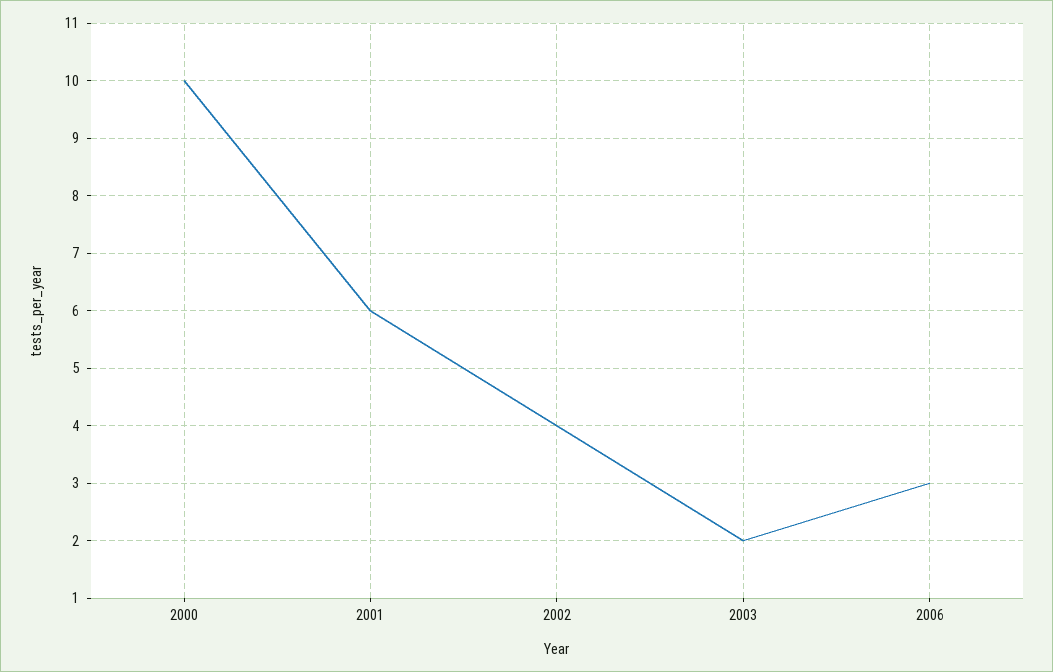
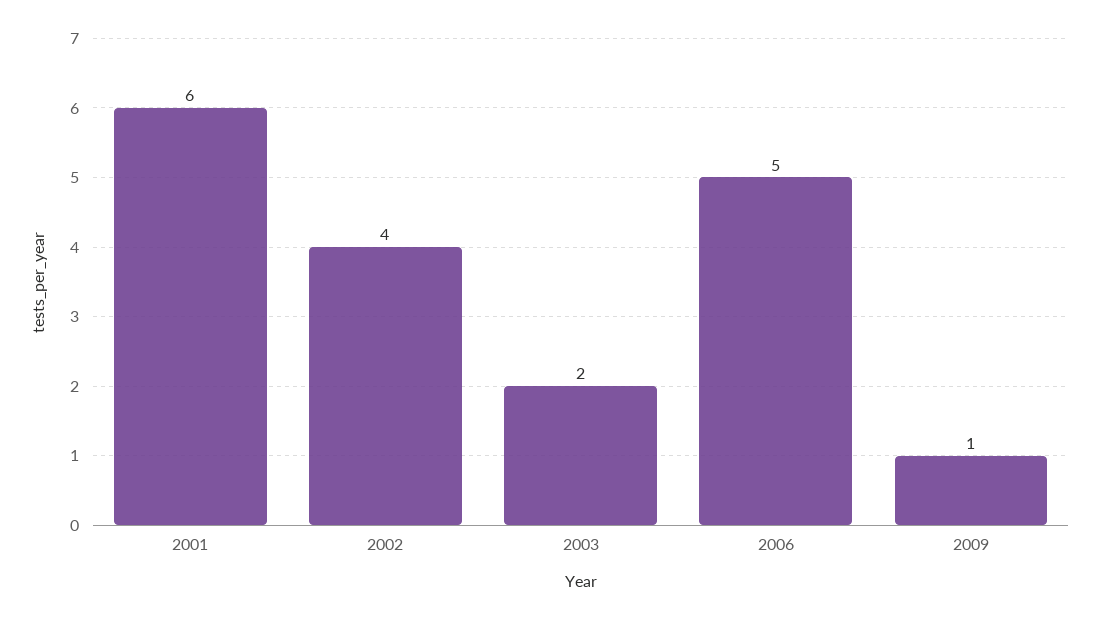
2000: 10 -> none
2006: 3 -> 5
2009: none -> 1

